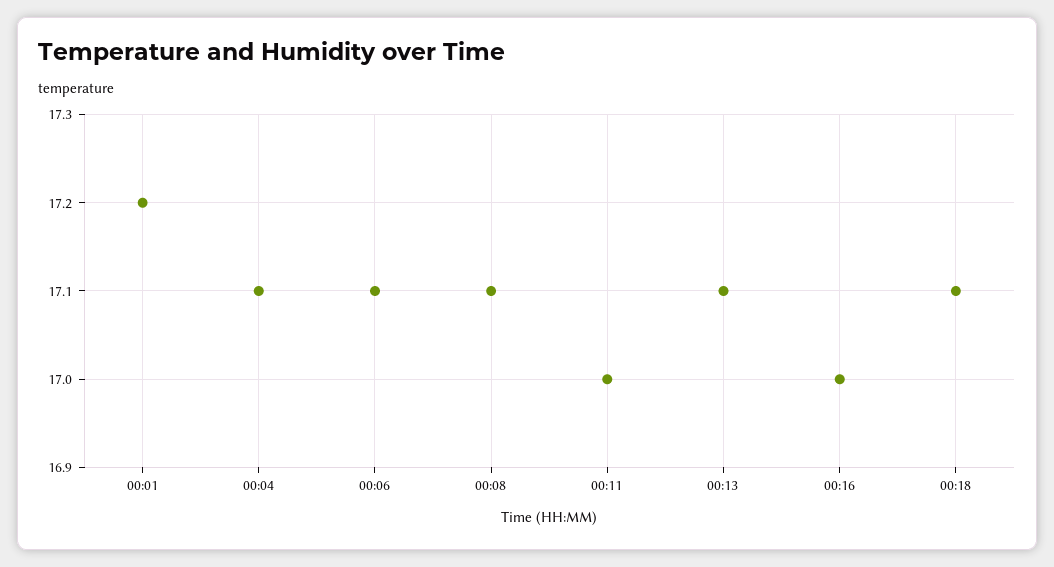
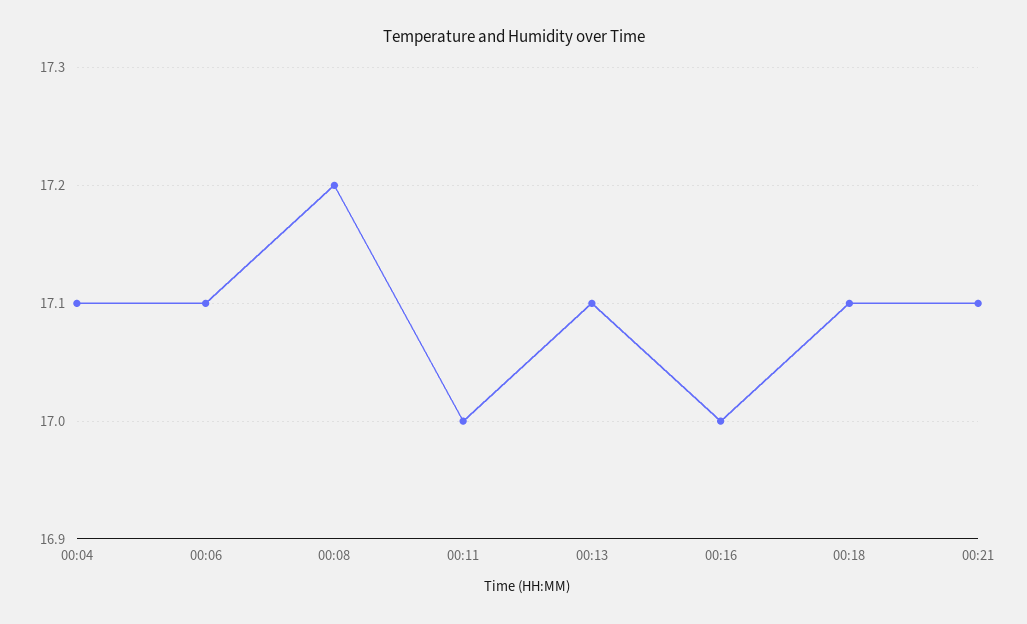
00:01: 17.2 -> none
00:08: 17.1 -> 17.2
00:21: none -> 17.1

